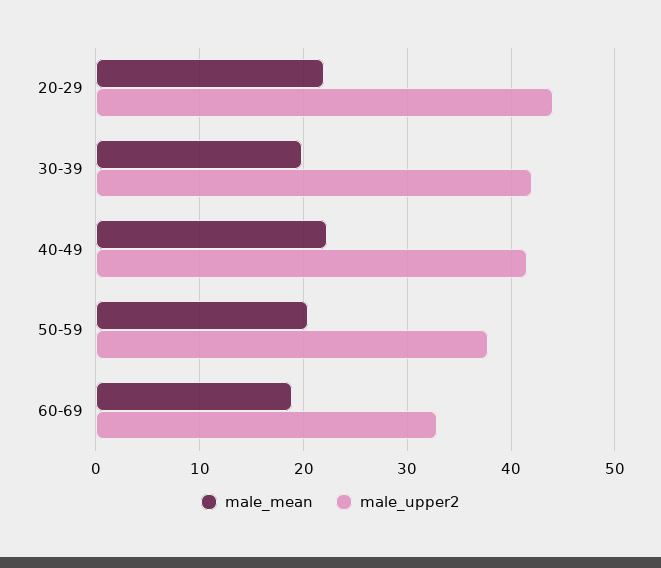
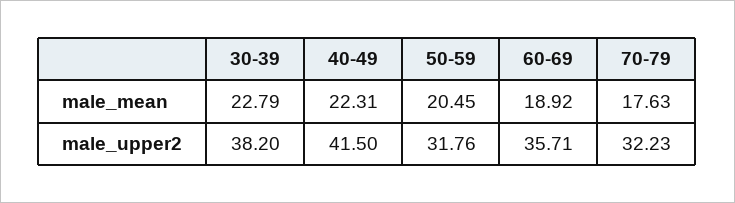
male_mean, 20-29: 22 -> none
male_upper2, 20-29: 44 -> none
male_mean, 30-39: 20 -> 22.79
male_upper2, 30-39: 42 -> 38.2
male_upper2, 50-59: 38 -> 31.76
male_upper2, 60-69: 33 -> 35.71
male_mean, 70-79: none -> 17.63
male_upper2, 70-79: none -> 32.23

